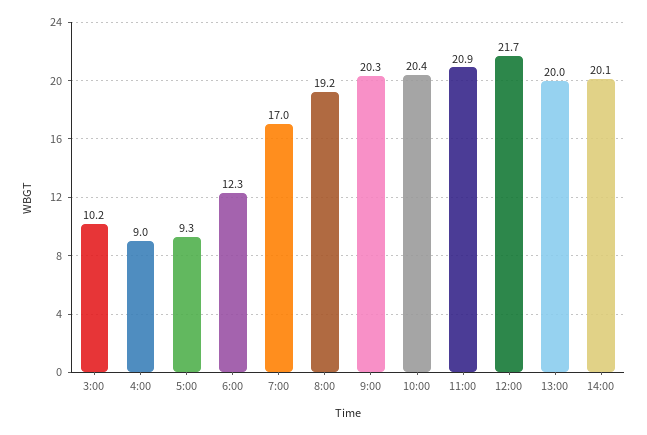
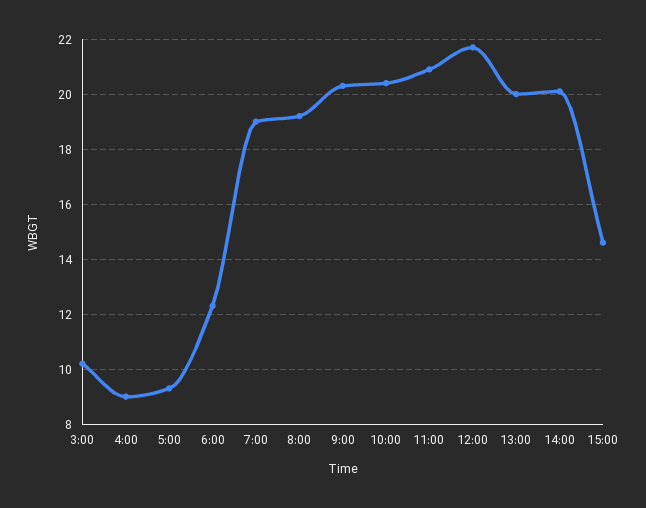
7:00: 17 -> 19
15:00: none -> 14.5

